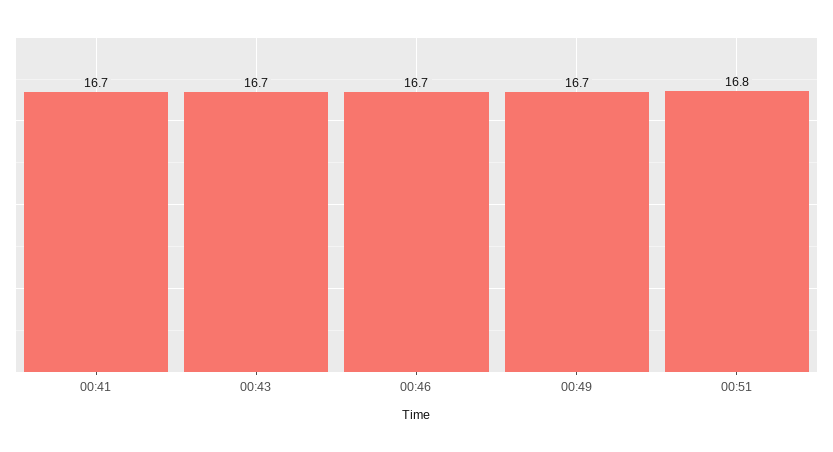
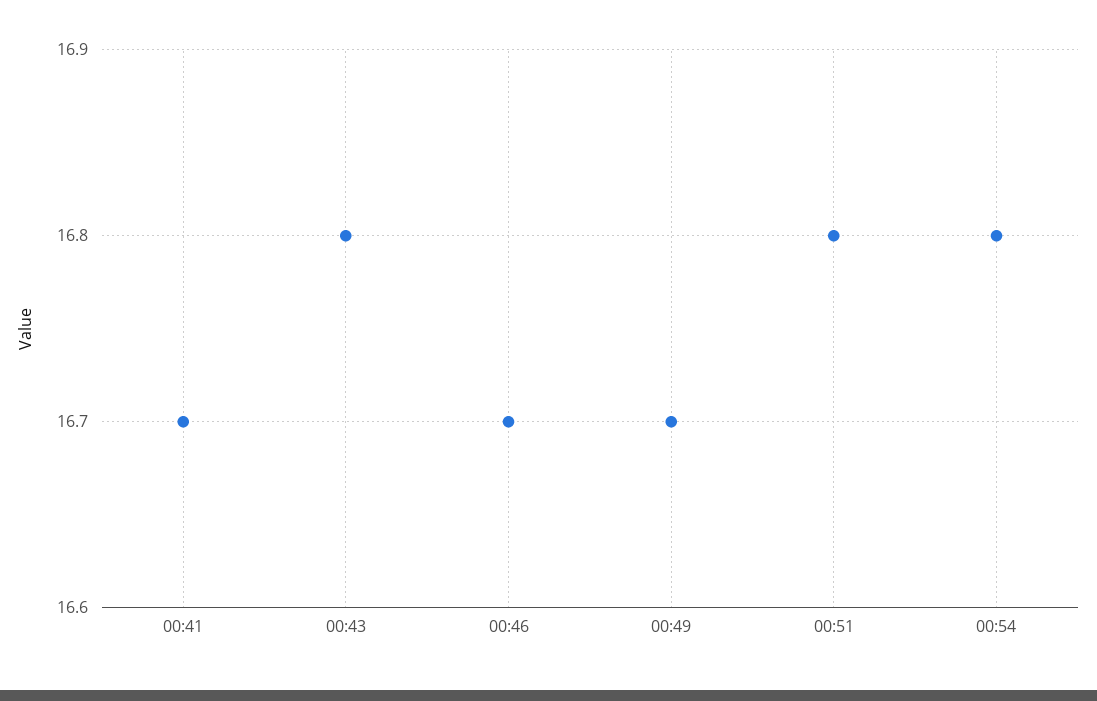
00:43: 16.7 -> 16.8
00:54: none -> 16.8

